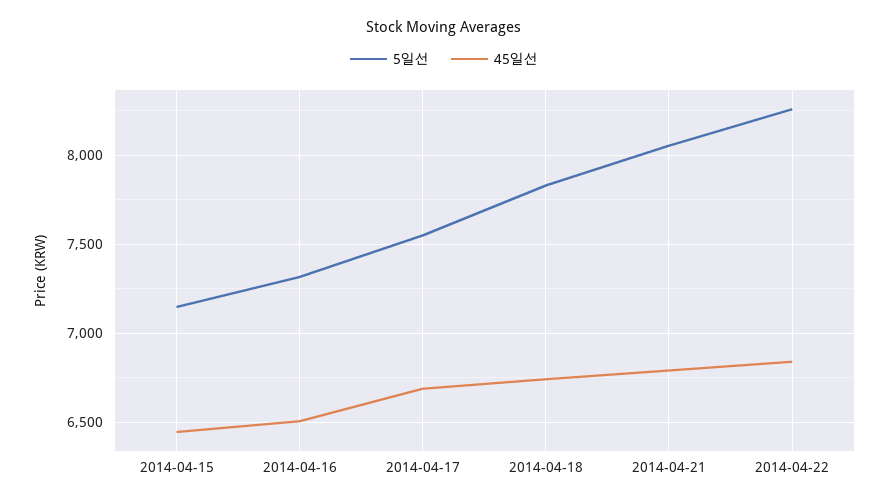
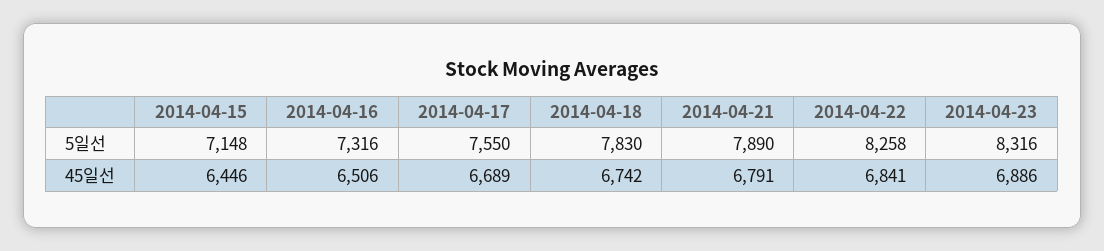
5일선, 2014-04-21: 8050 -> 7890
5일선, 2014-04-23: none -> 8316
45일선, 2014-04-23: none -> 6886

